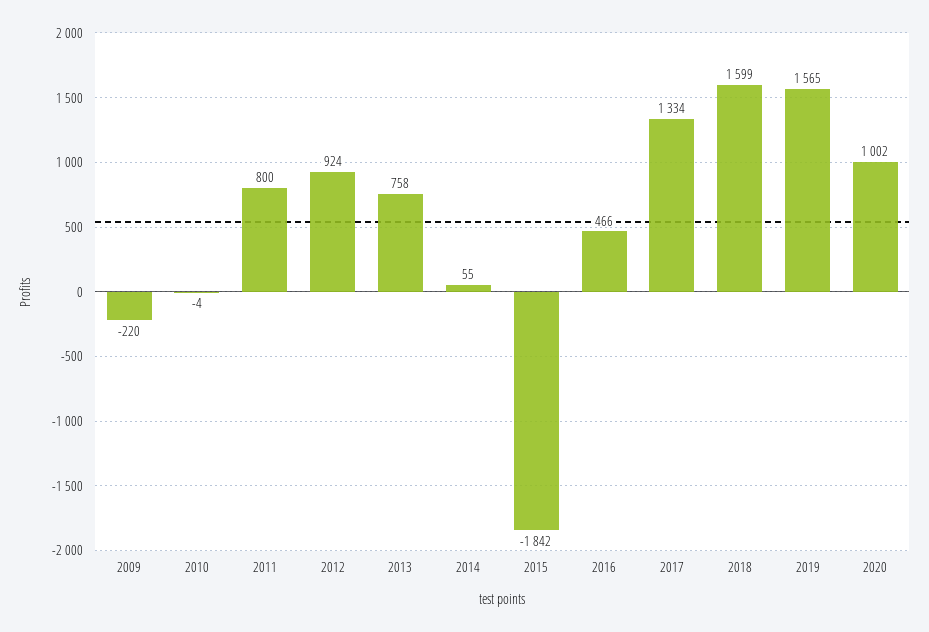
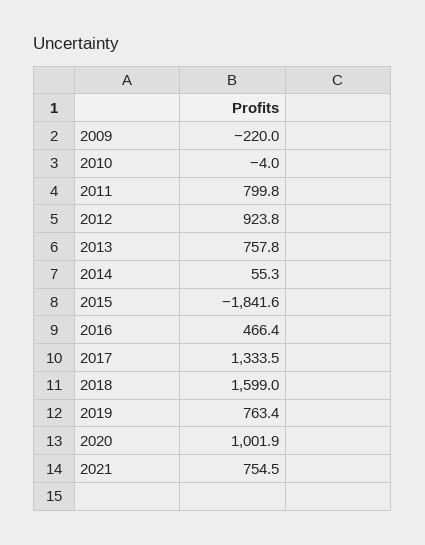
2019: 1565 -> 763.4
2021: none -> 754.5

